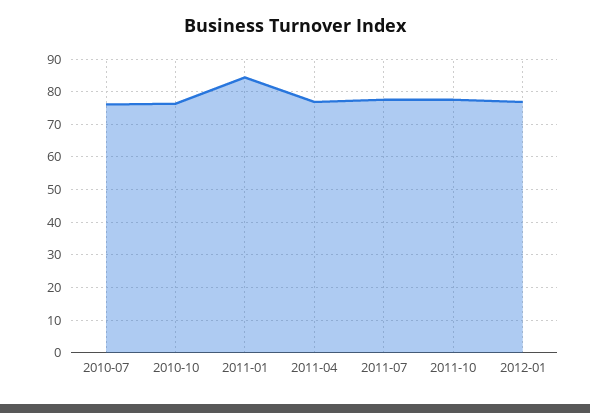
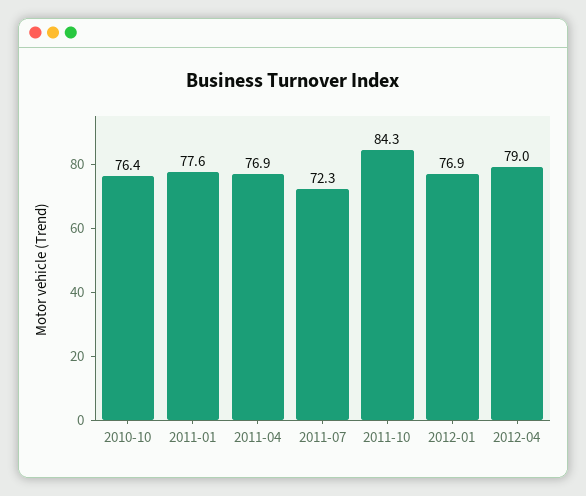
2010-07: 76 -> none
2011-01: 84 -> 77.6
2011-07: 78 -> 72.3
2011-10: 78 -> 84.3
2012-04: none -> 79

